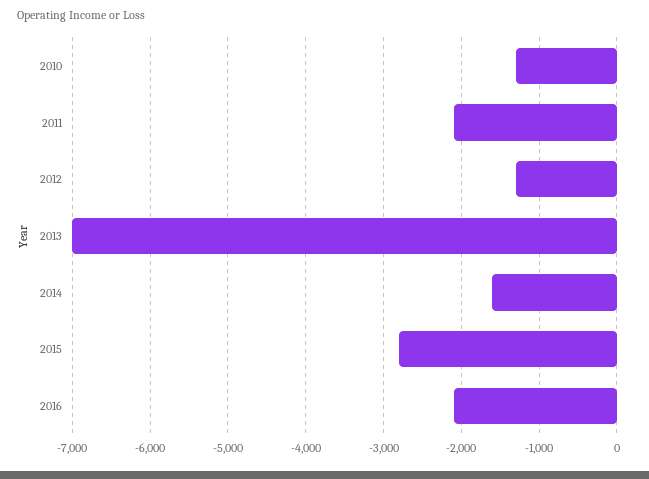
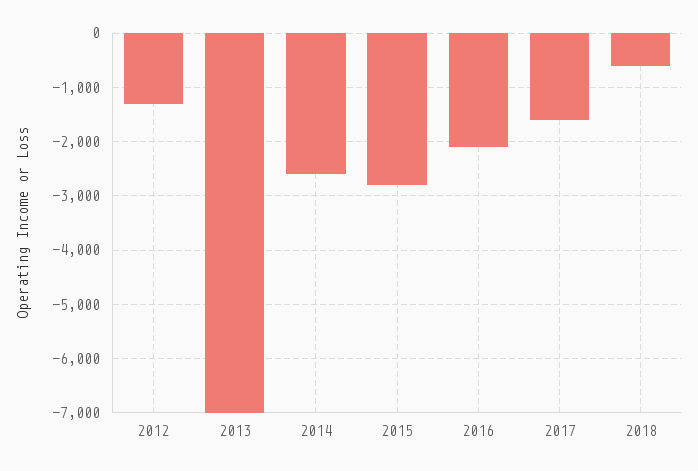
2010: -1300 -> none
2011: -2100 -> none
2014: -1600 -> -2600
2017: none -> -1600
2018: none -> -600

